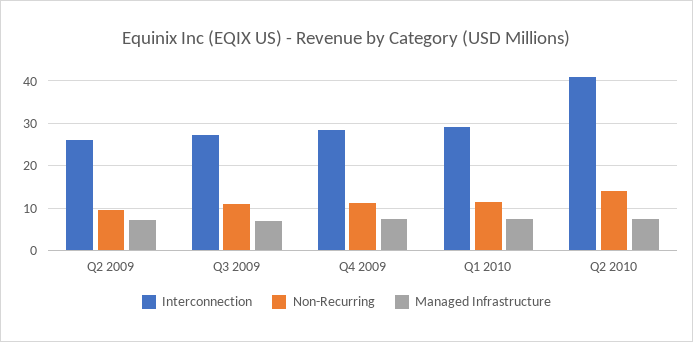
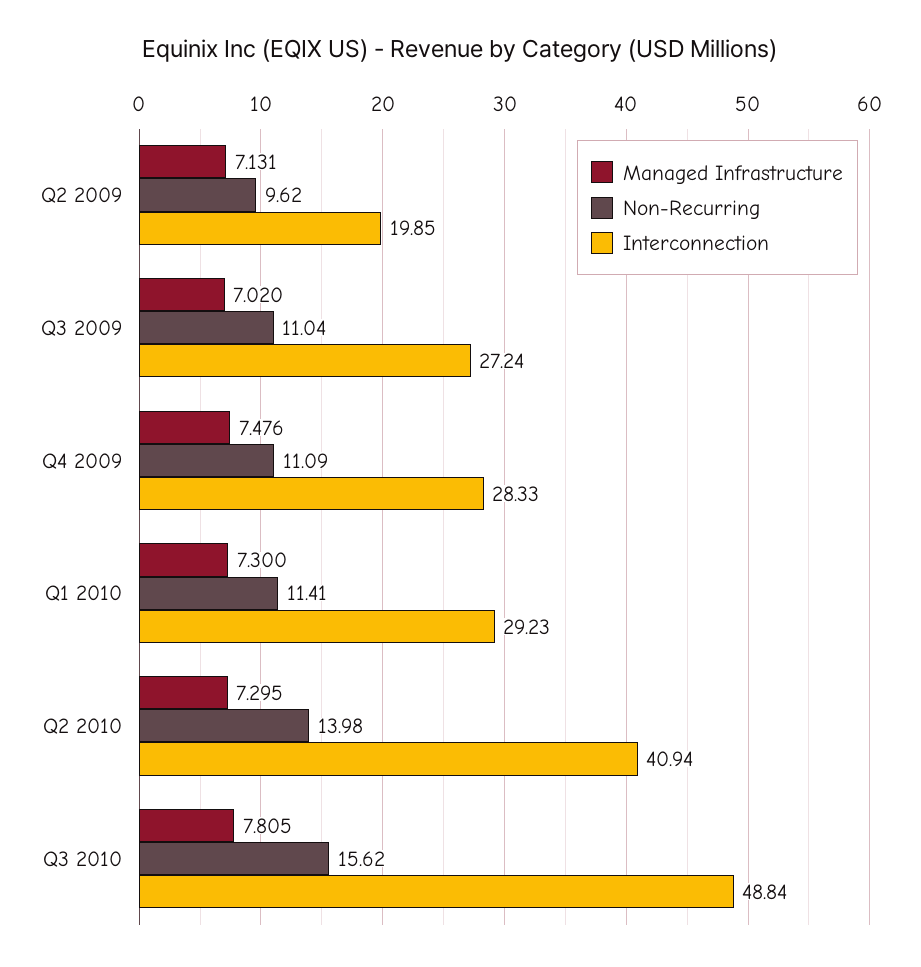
Interconnection, Q2 2009: 26 -> 19.85
Managed Infrastructure, Q3 2010: none -> 7.805
Non-Recurring, Q3 2010: none -> 15.62
Interconnection, Q3 2010: none -> 48.84

